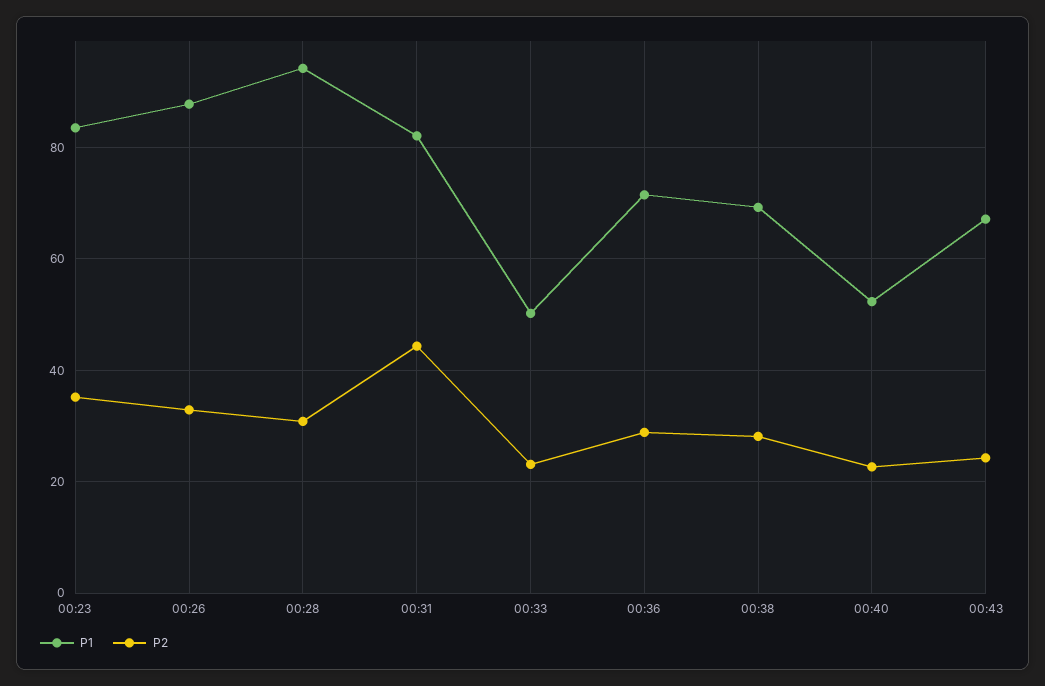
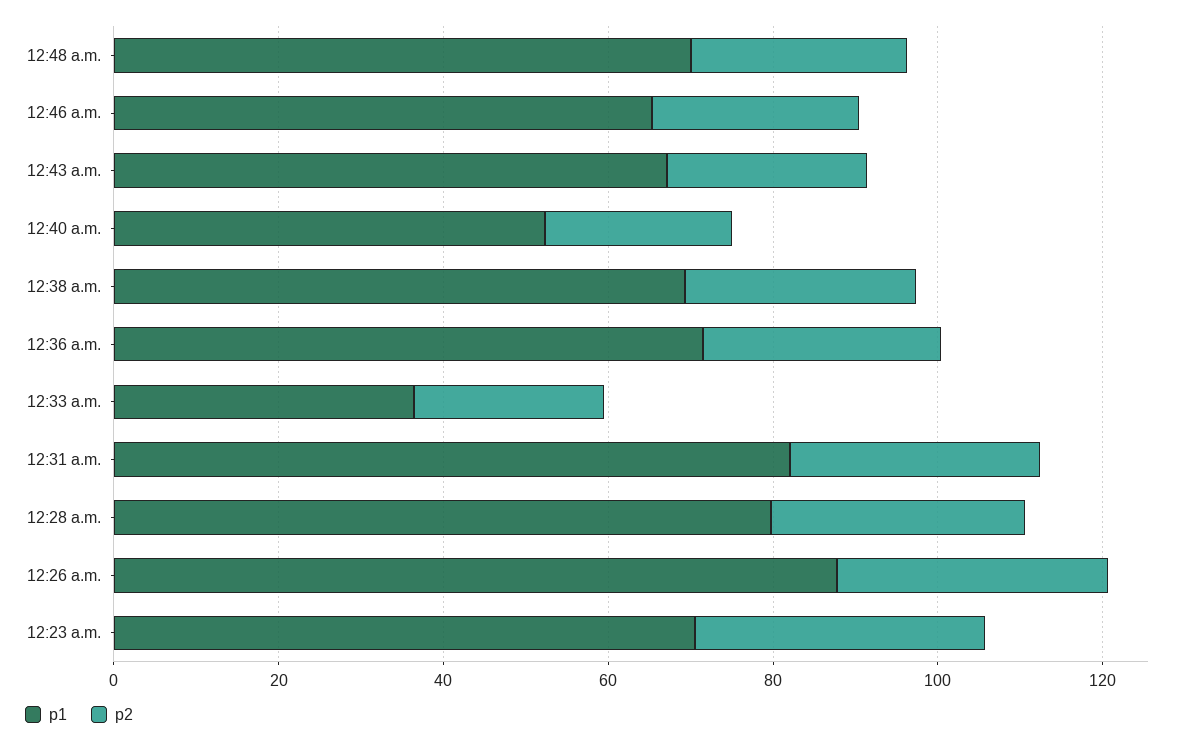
P1, 00:23: 84 -> 70
P1, 00:28: 94 -> 80
P2, 00:31: 44 -> 30
P1, 00:33: 50 -> 35
P1, 12:48 a.m.: none -> 70
P2, 12:48 a.m.: none -> 25
P1, 12:46 a.m.: none -> 65
P2, 12:46 a.m.: none -> 25

